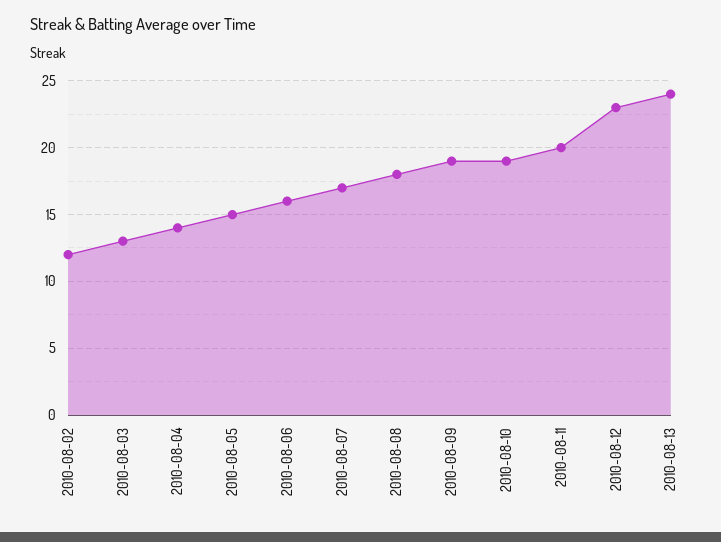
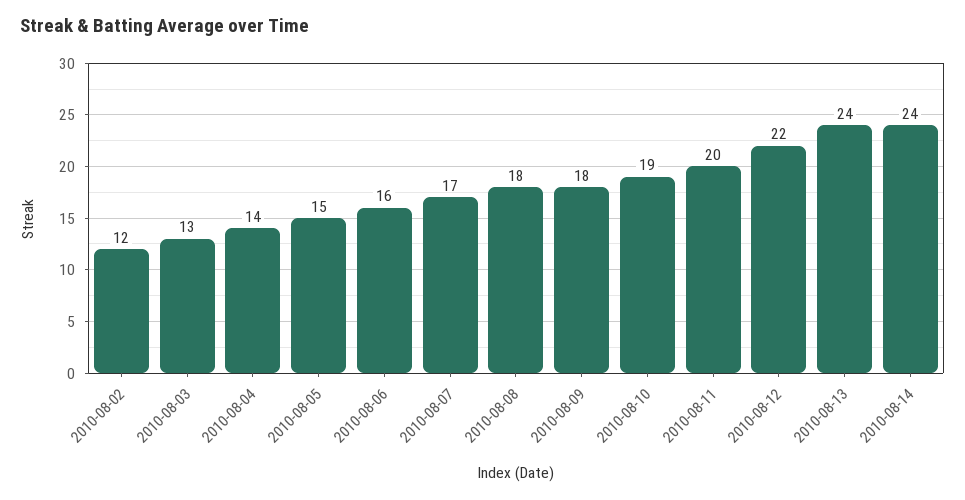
2010-08-09: 19 -> 18
2010-08-12: 23 -> 22
2010-08-14: none -> 24

